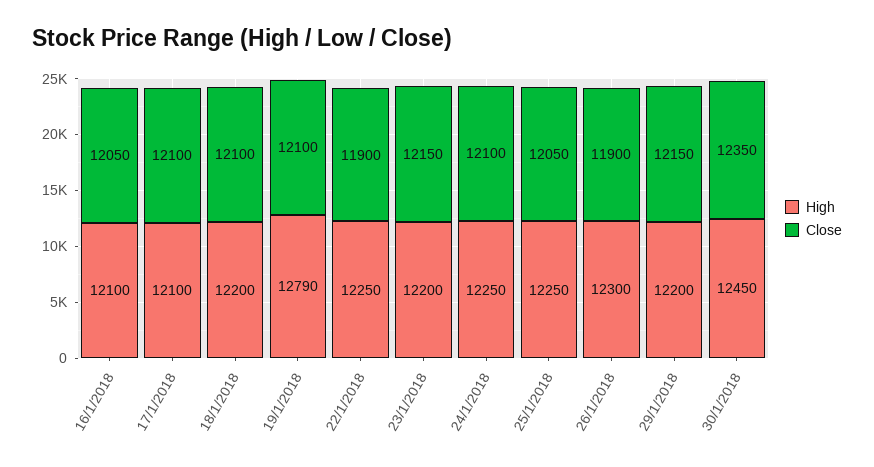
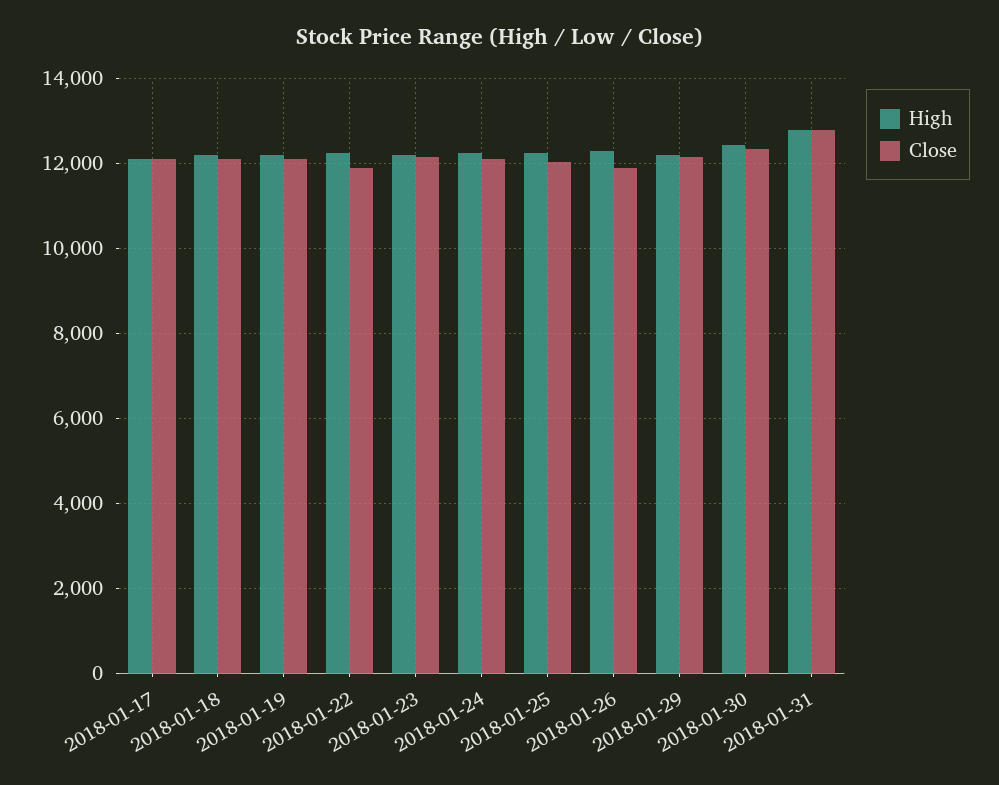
High, 16/1/2018: 12100 -> none
Close, 16/1/2018: 12050 -> none
High, 19/1/2018: 12790 -> 12200
High, 2018-01-31: none -> 12800
Close, 2018-01-31: none -> 12800

